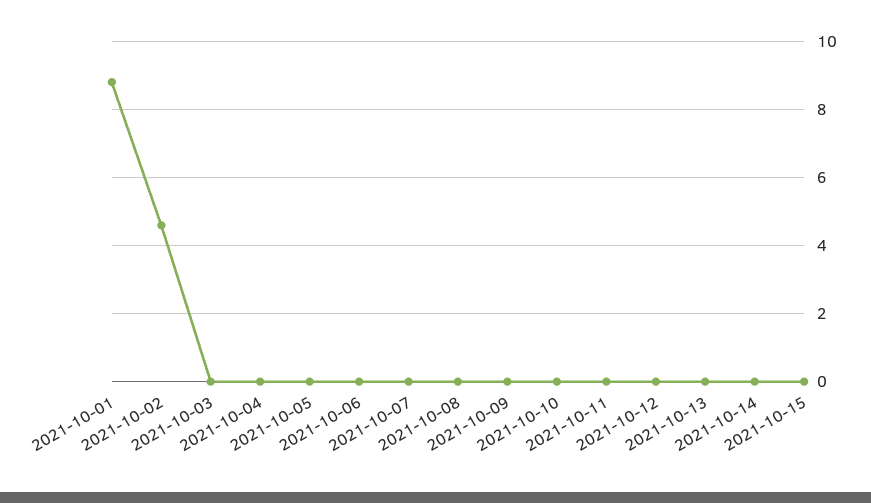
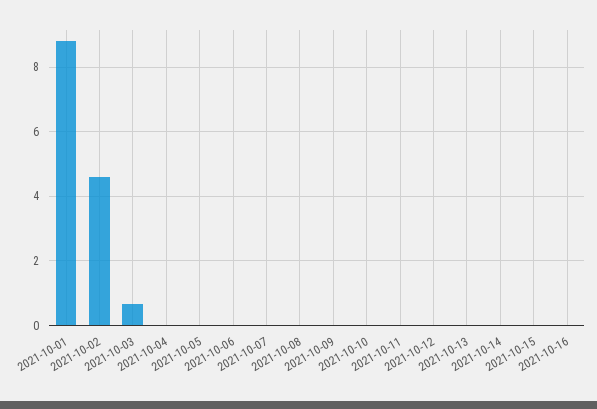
2021-10-03: 0 -> 0.6
2021-10-16: none -> 0

